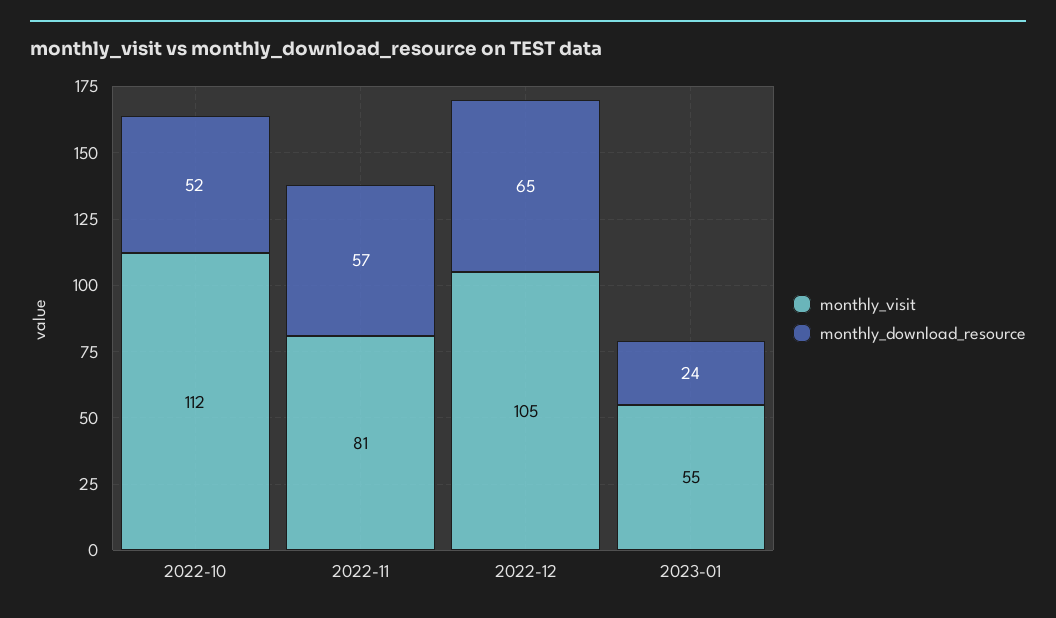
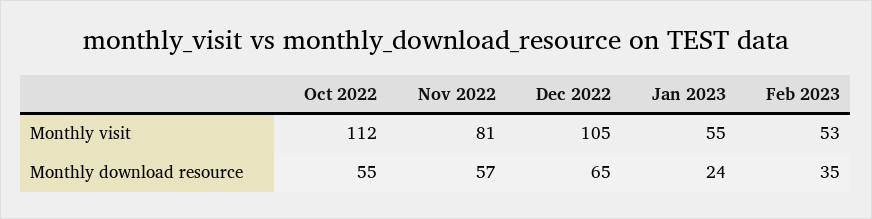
monthly_download_resource, 2022-10: 52 -> 55
monthly_visit, Feb 2023: none -> 53
monthly_download_resource, Feb 2023: none -> 35

